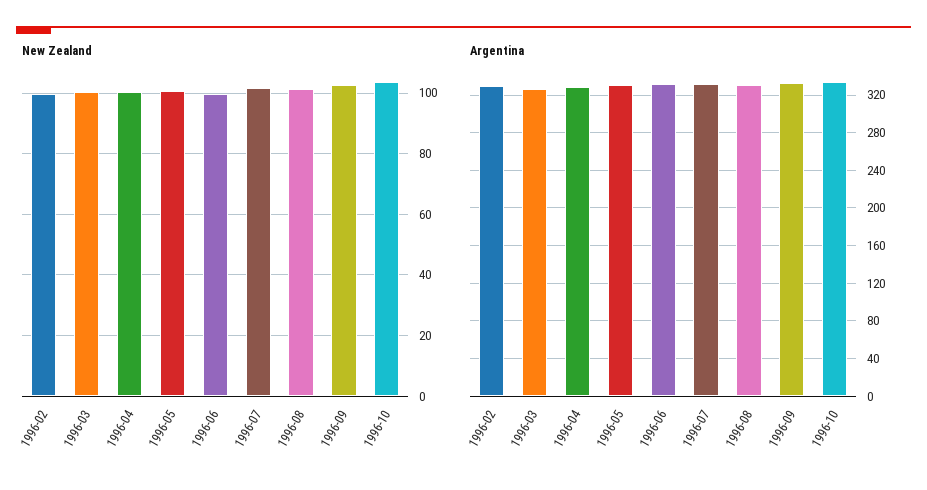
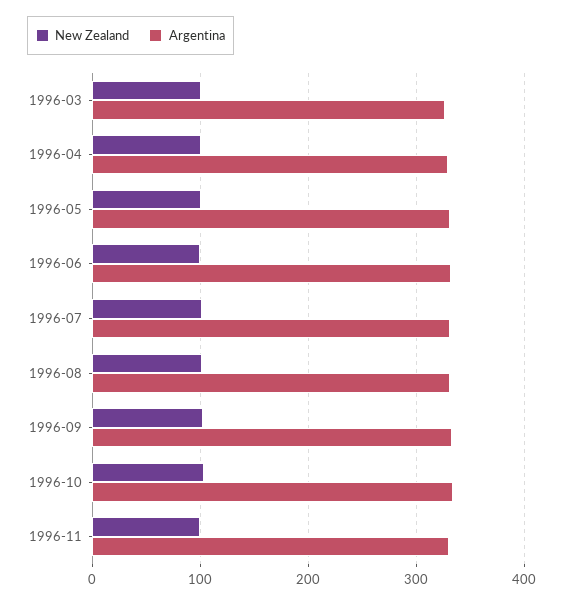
New Zealand, 1996-02: 100 -> none
Argentina, 1996-02: 330 -> none
New Zealand, 1996-11: none -> 100
Argentina, 1996-11: none -> 330

